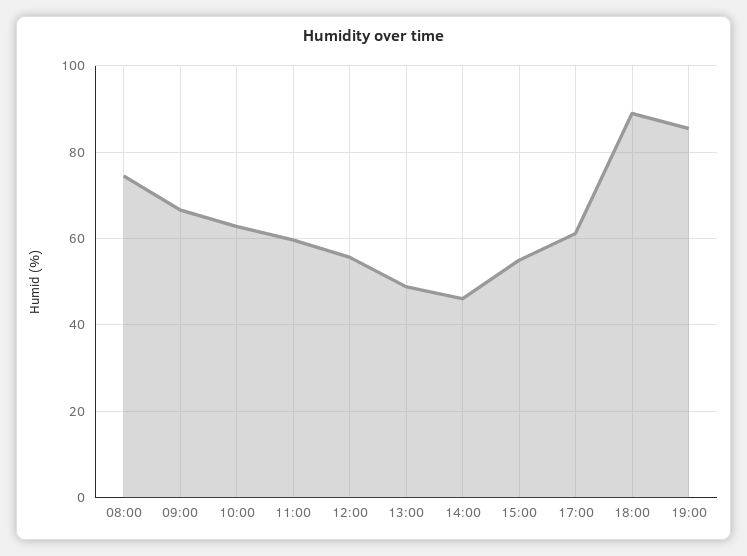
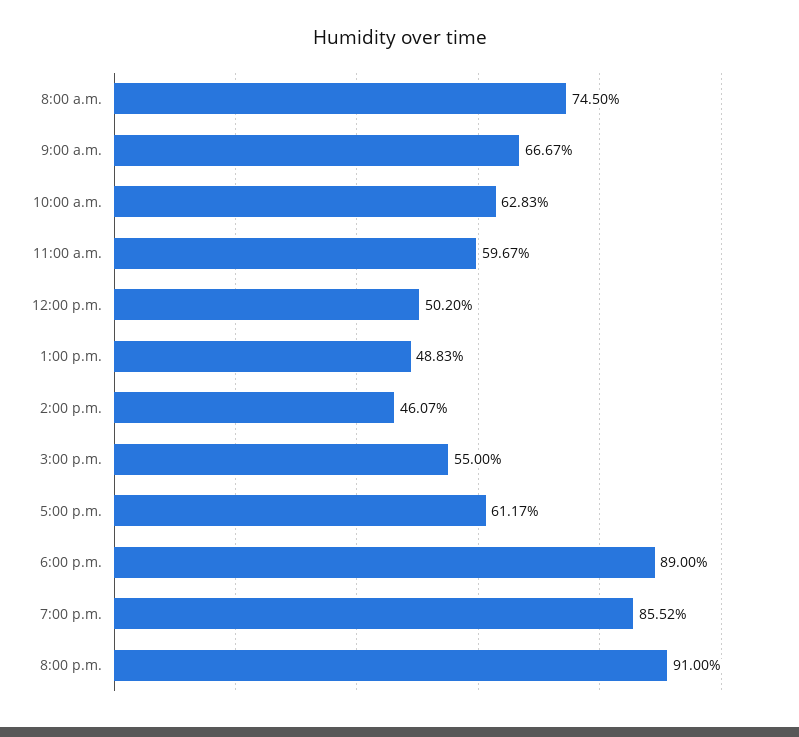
12:00: 56 -> 50.2
8:00 p.m.: none -> 91

